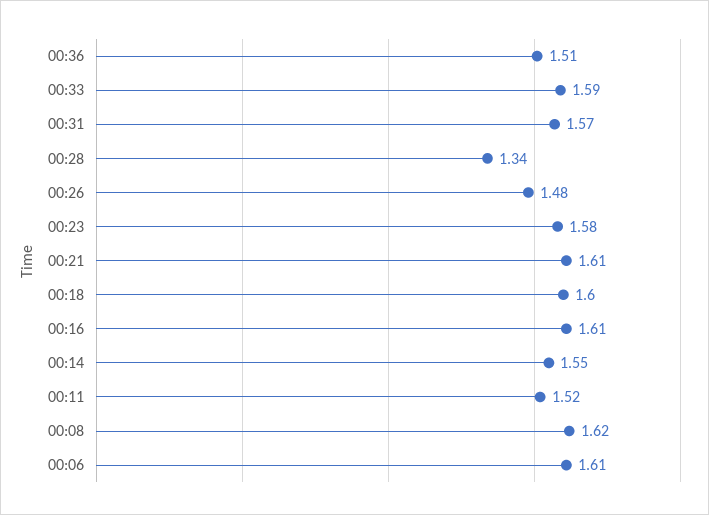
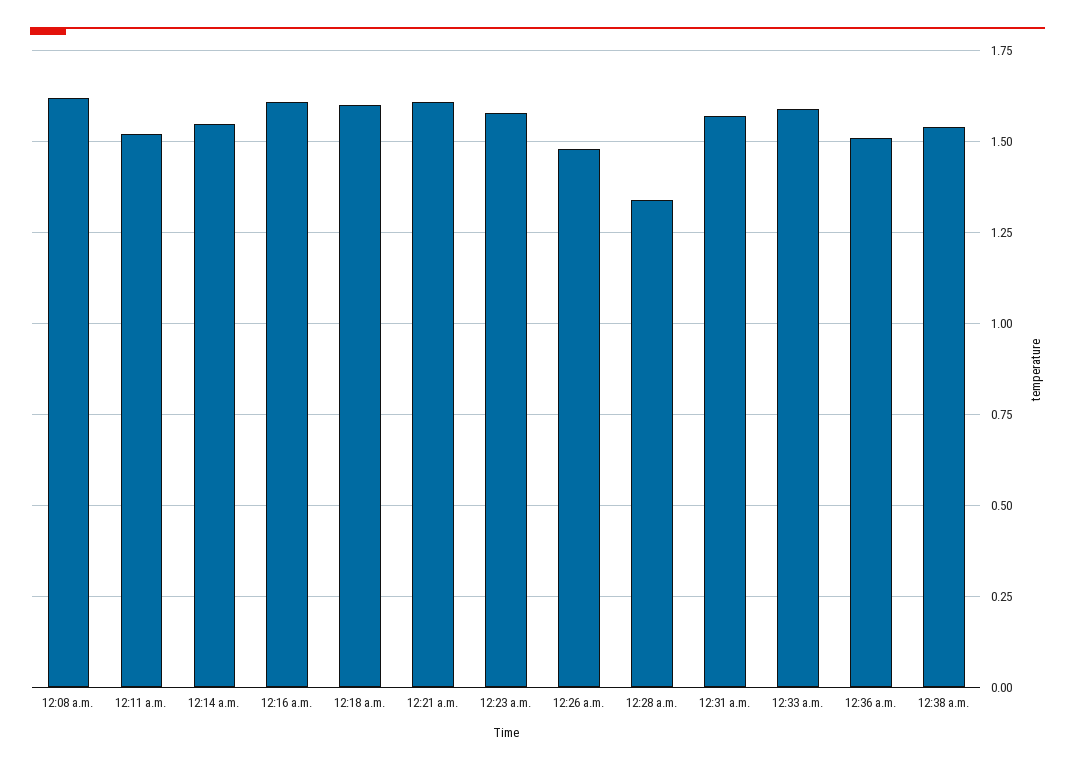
00:06: 1.61 -> none
12:38 a.m.: none -> 1.55

